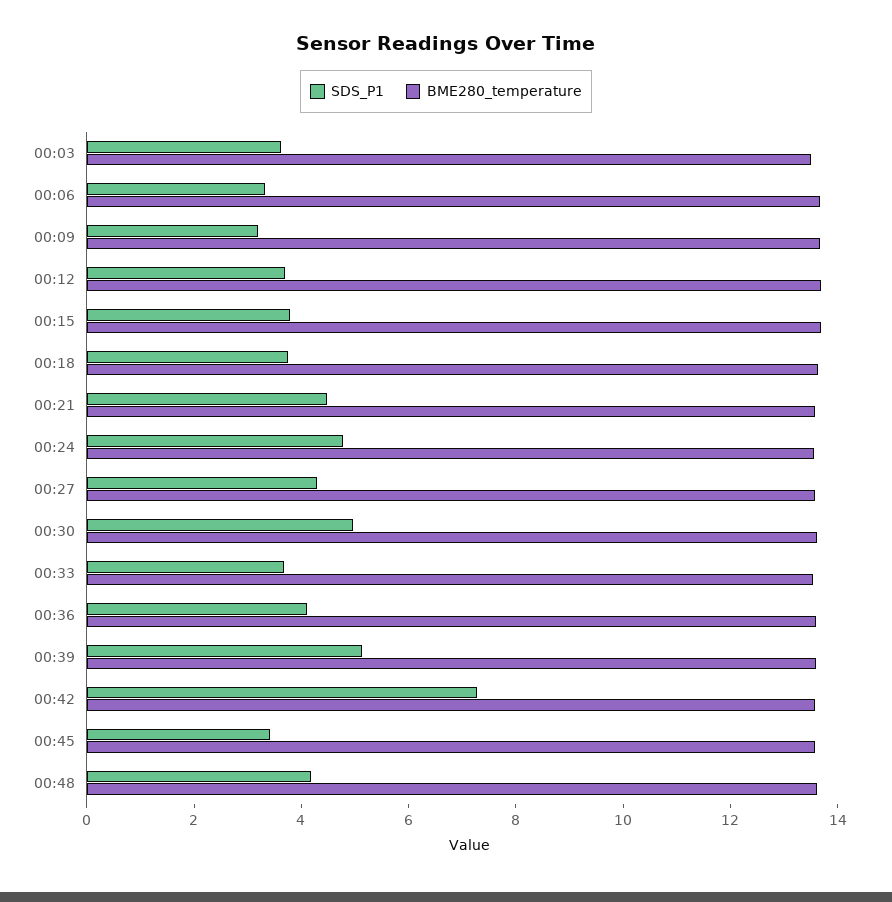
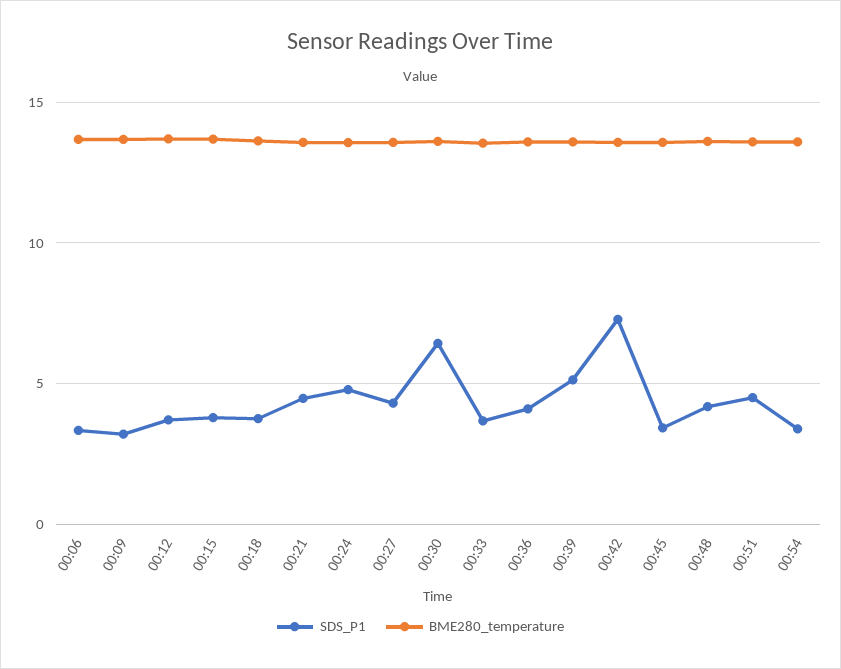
SDS_P1, 00:03: 3.5 -> none
BME280_temperature, 00:03: 13.5 -> none
SDS_P1, 00:30: 5 -> 6.5
SDS_P1, 00:51: none -> 4.5
BME280_temperature, 00:51: none -> 13.5
SDS_P1, 00:54: none -> 3.5
BME280_temperature, 00:54: none -> 13.5

